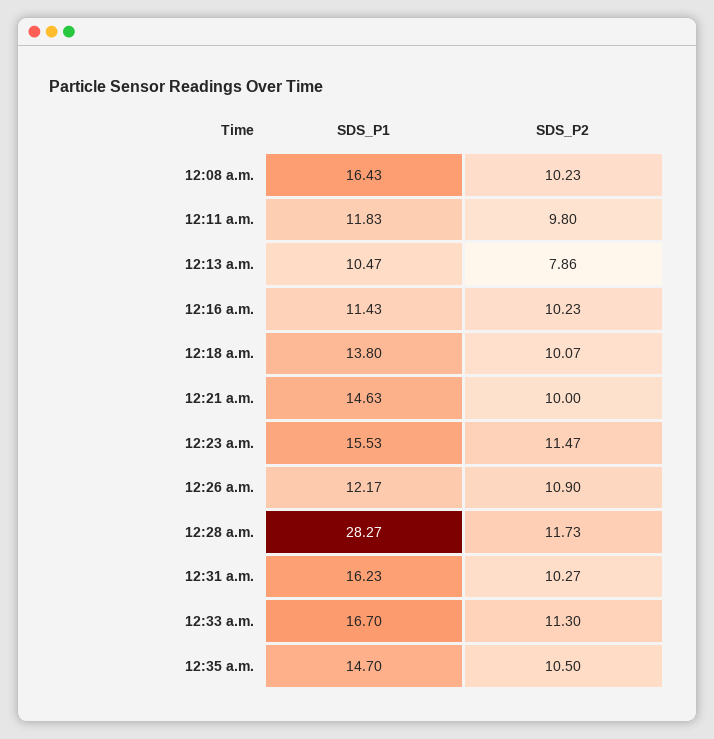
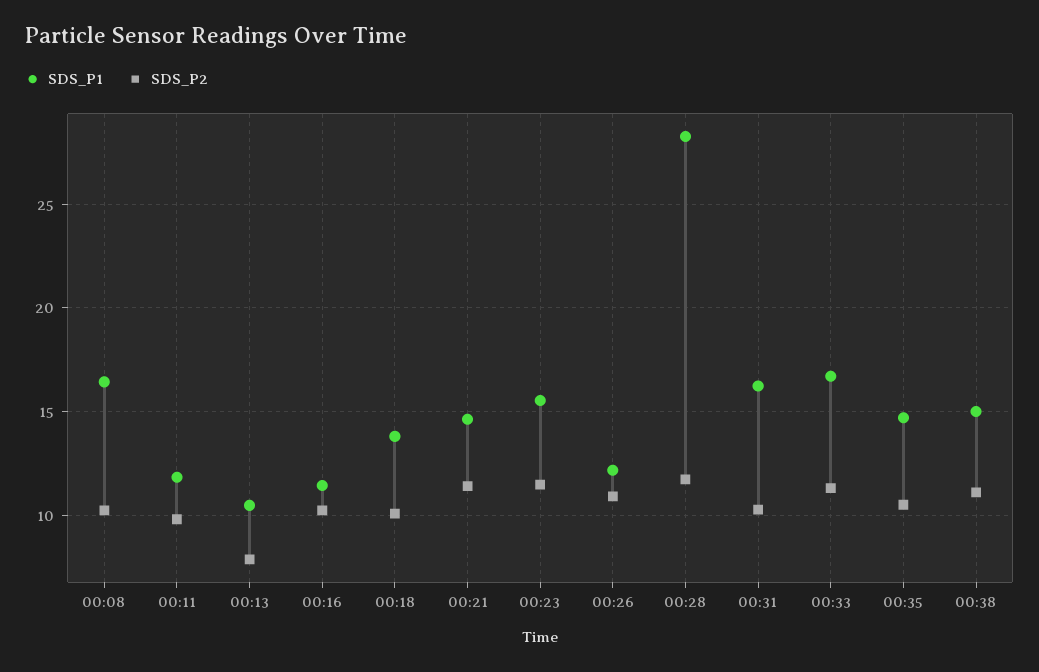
SDS_P2, 12:21 a.m.: 10 -> 11.5
SDS_P1, 00:38: none -> 15
SDS_P2, 00:38: none -> 11

